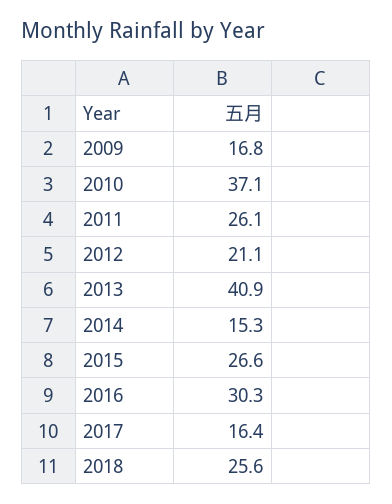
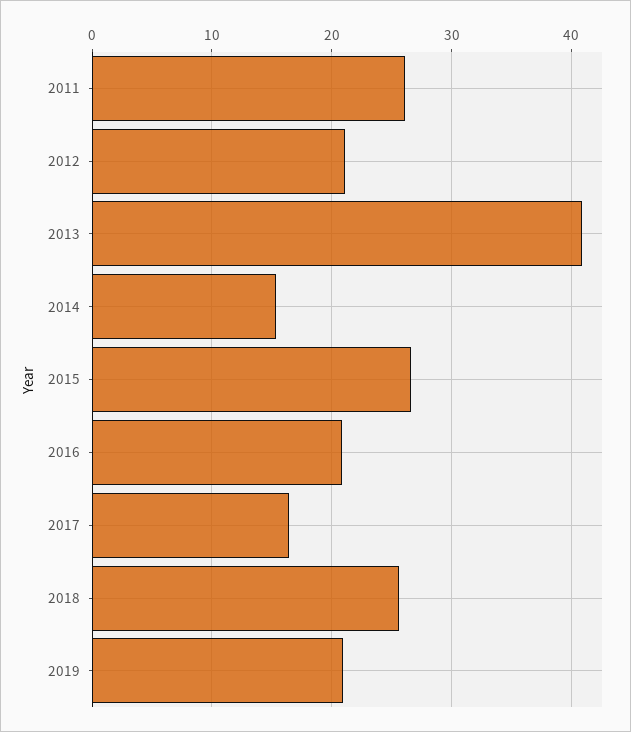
2009: 16.8 -> none
2010: 37.1 -> none
2016: 30.3 -> 21
2019: none -> 21

